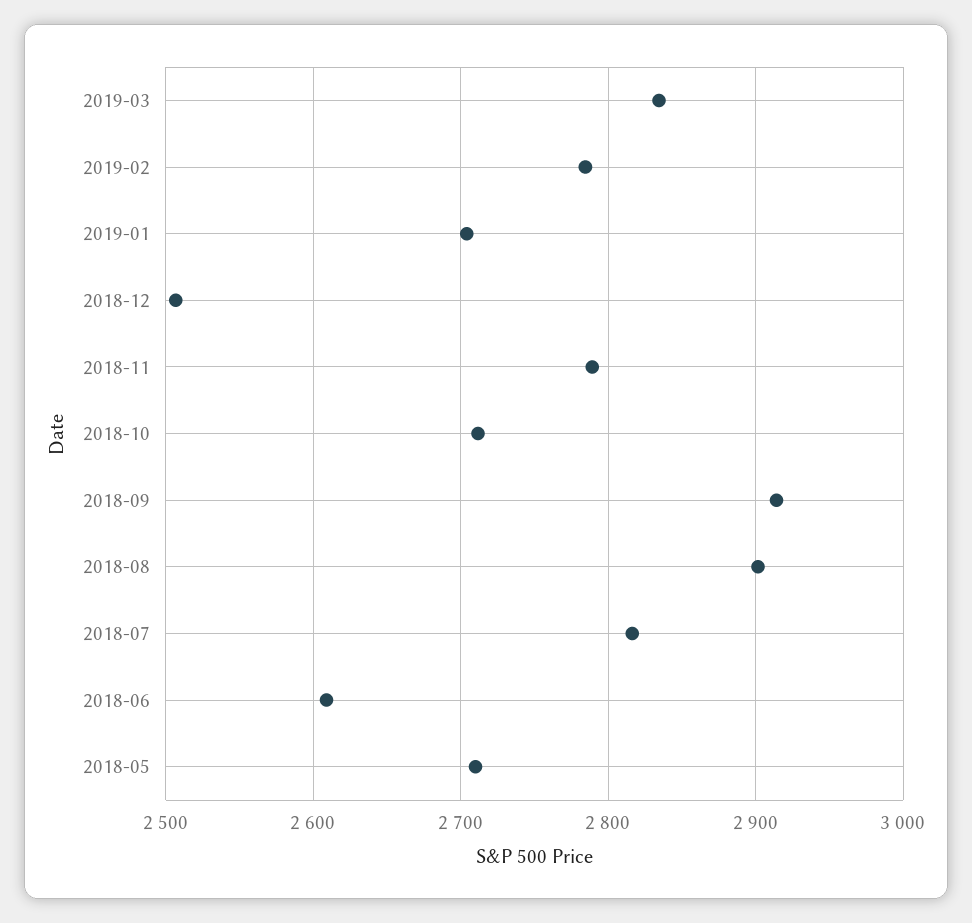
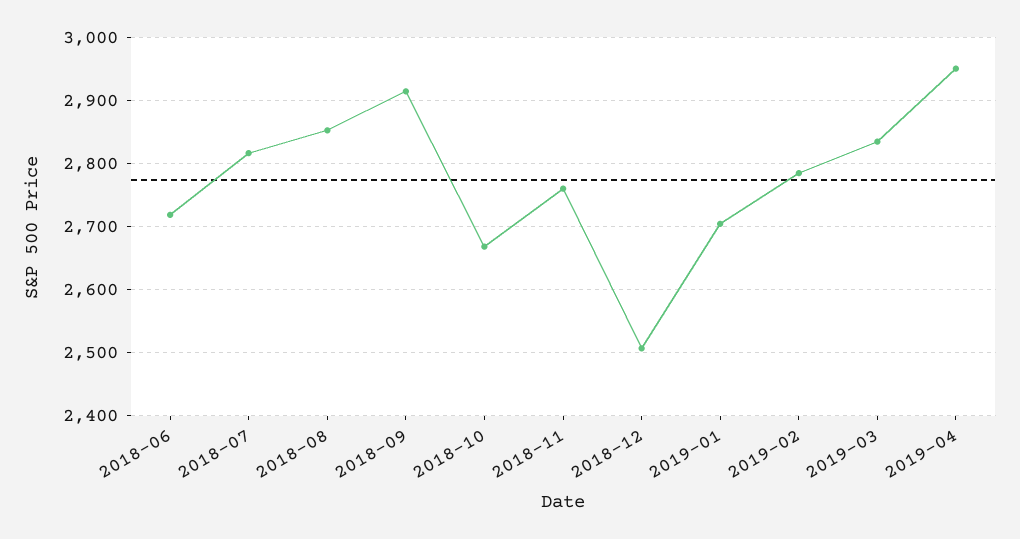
2018-11: 2790 -> 2760
2018-10: 2710 -> 2670
2018-08: 2900 -> 2850
2018-06: 2610 -> 2720
2018-05: 2710 -> none
2019-04: none -> 2950

